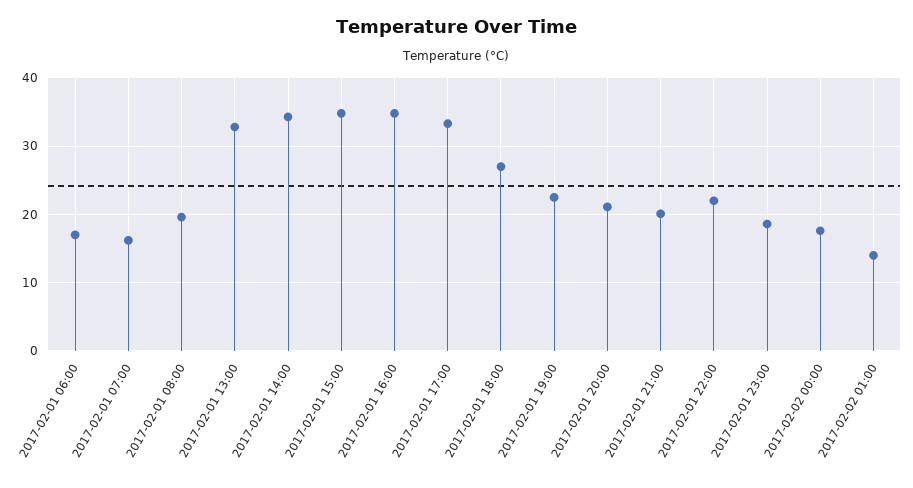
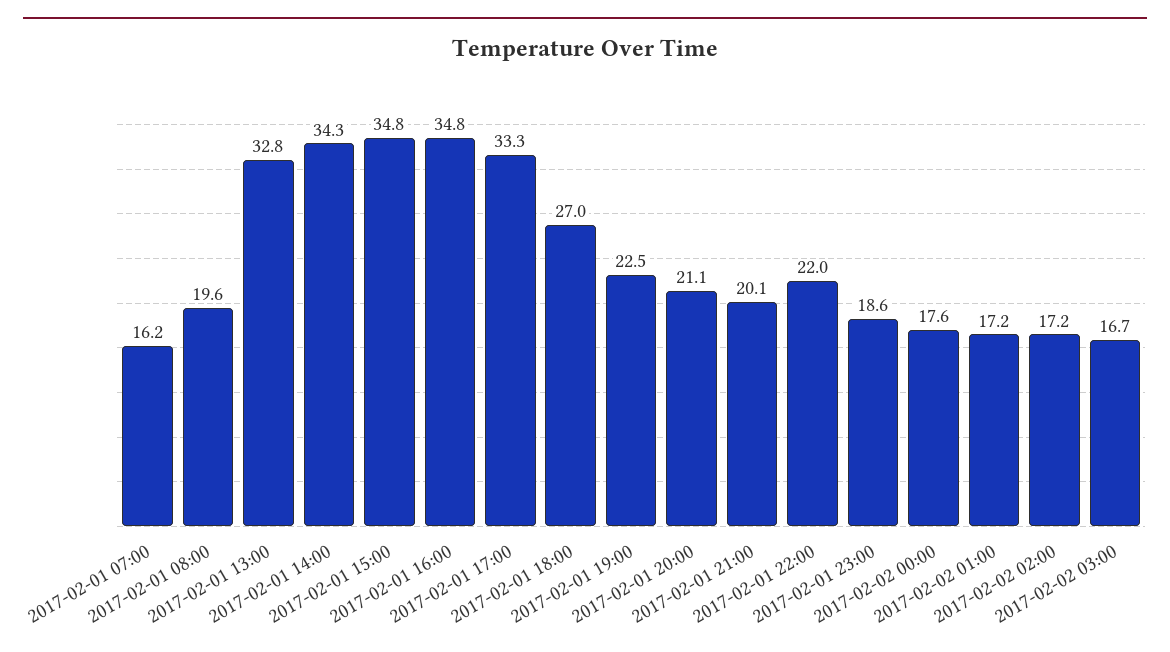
2017-02-01 06:00: 17 -> none
2017-02-02 01:00: 14 -> 17.2
2017-02-02 02:00: none -> 17.2
2017-02-02 03:00: none -> 16.7

